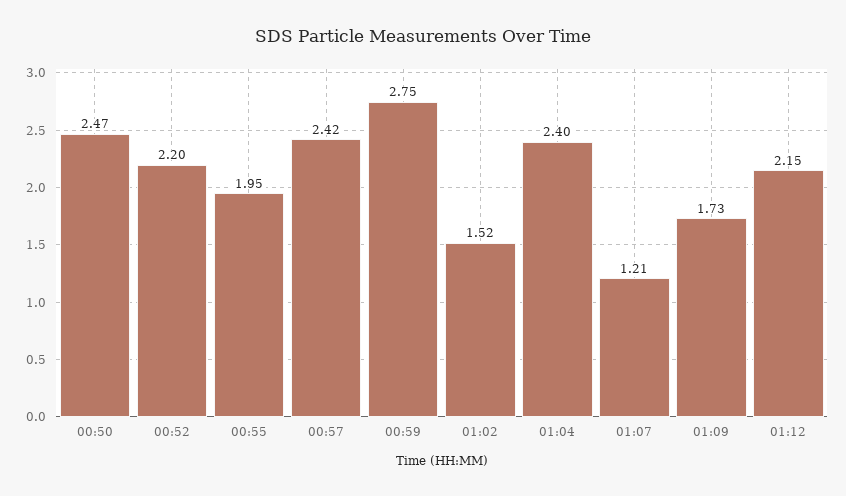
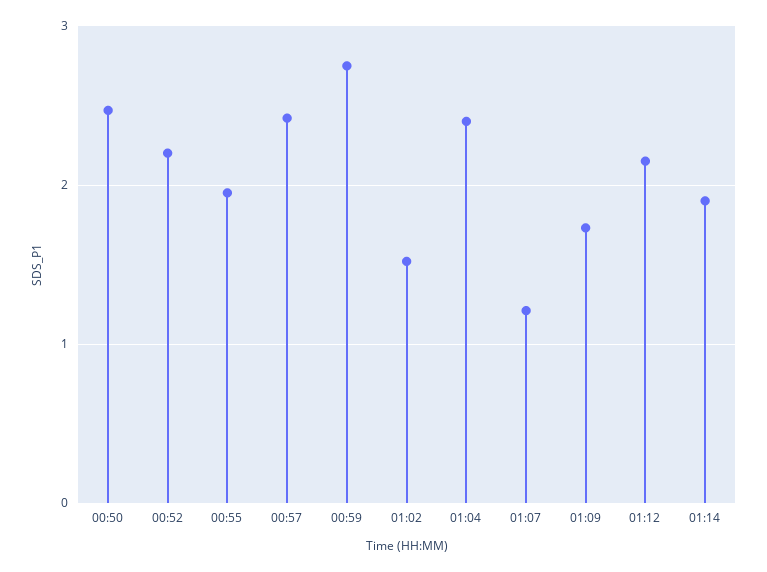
01:14: none -> 1.9

